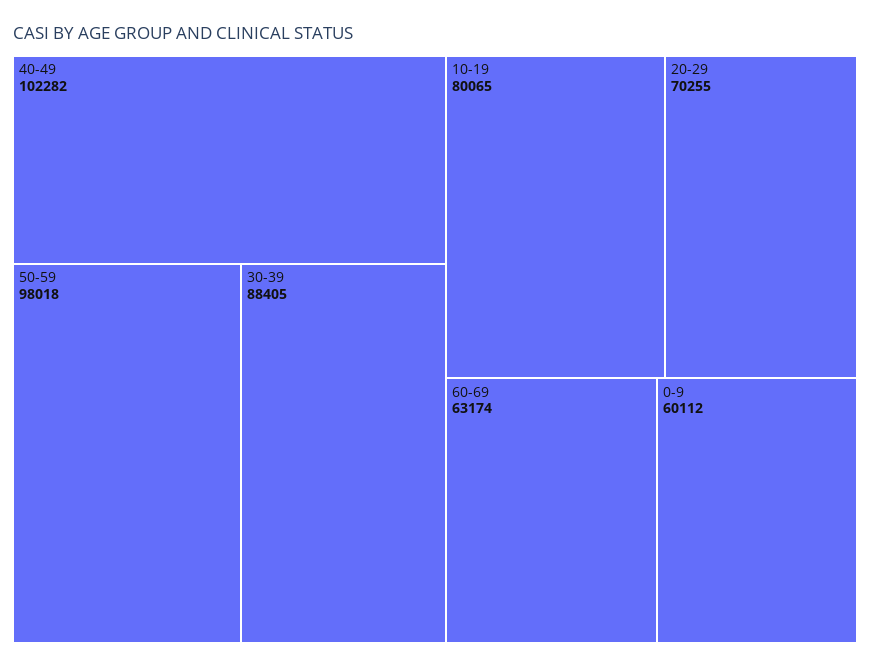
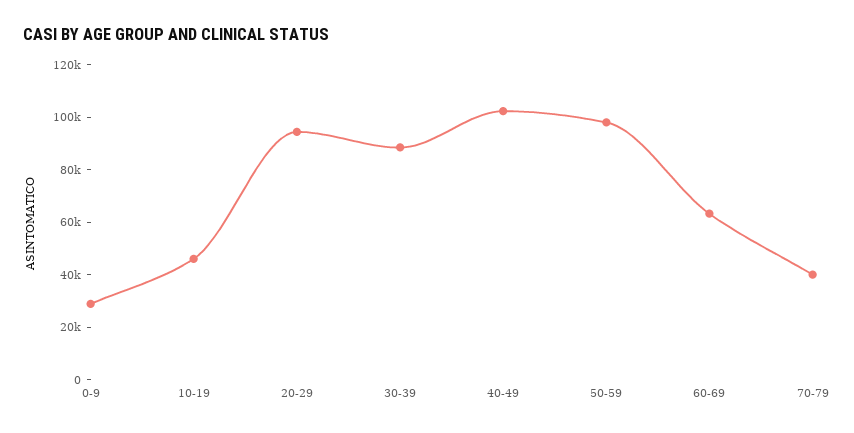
10-19: 80065 -> 45000
20-29: 70255 -> 95000
0-9: 60112 -> 30000
70-79: none -> 40000

